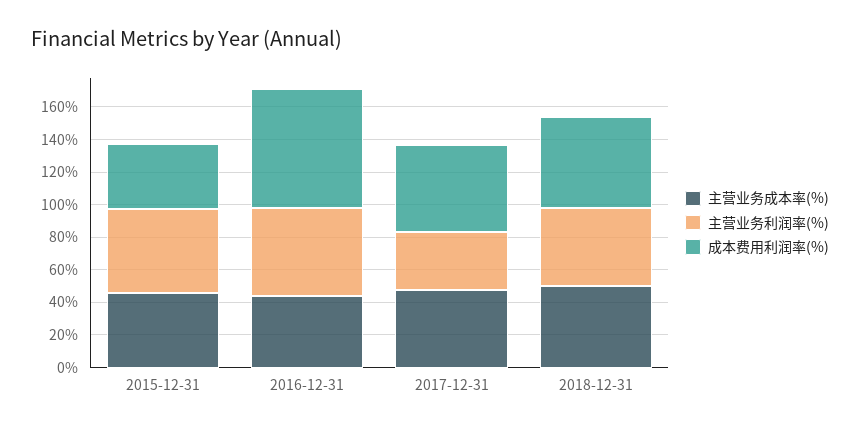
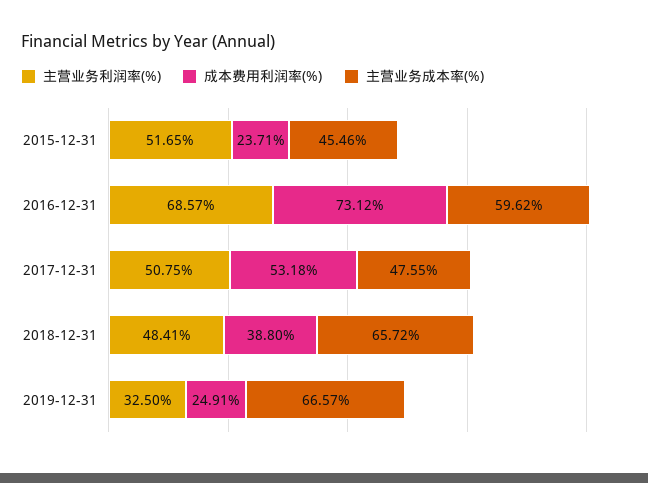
成本费用利润率(%), 2015-12-31: 40 -> 23.71
主营业务成本率(%), 2016-12-31: 45 -> 59.62
主营业务利润率(%), 2016-12-31: 55 -> 68.57
主营业务利润率(%), 2017-12-31: 35 -> 50.75
主营业务成本率(%), 2018-12-31: 50 -> 65.72
成本费用利润率(%), 2018-12-31: 55 -> 38.8
主营业务利润率(%), 2019-12-31: none -> 32.5
成本费用利润率(%), 2019-12-31: none -> 24.91
主营业务成本率(%), 2019-12-31: none -> 66.57

